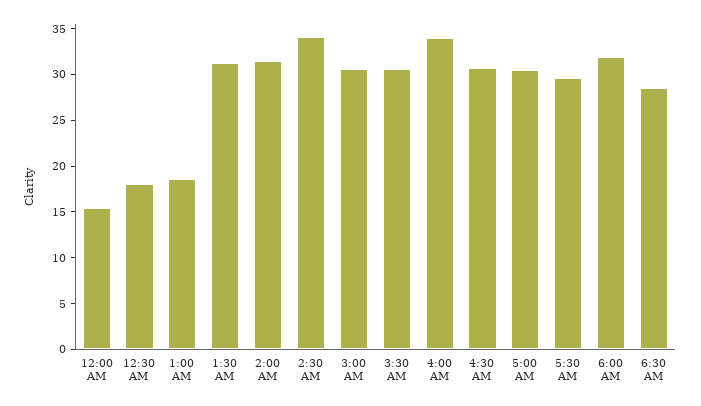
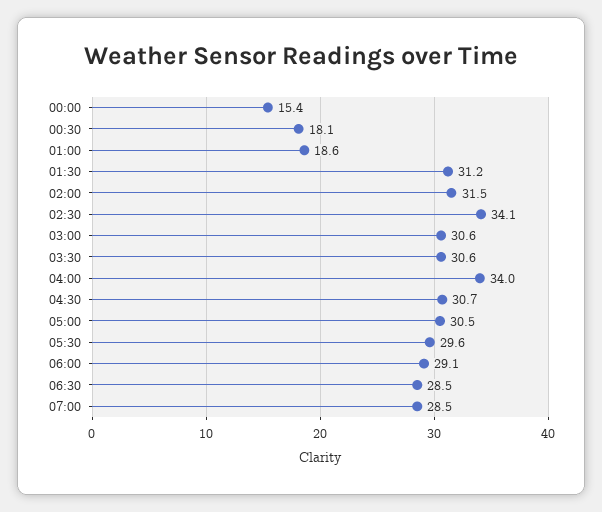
6:00 AM: 32 -> 29.1
07:00: none -> 28.5

